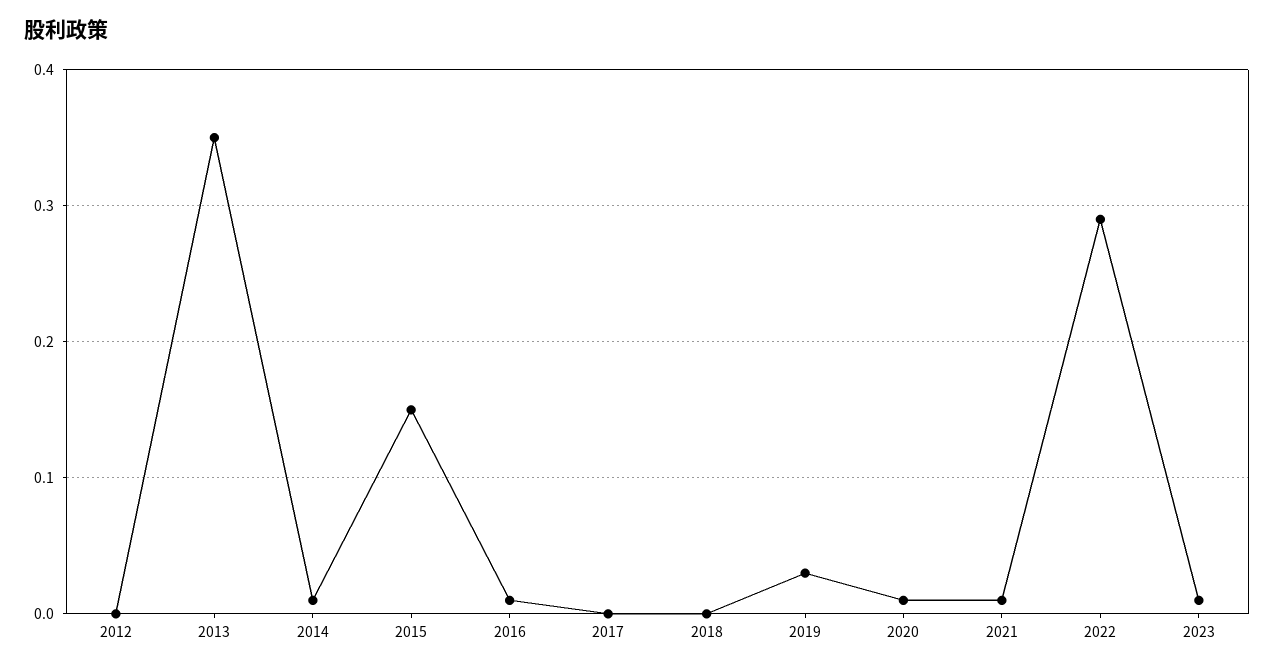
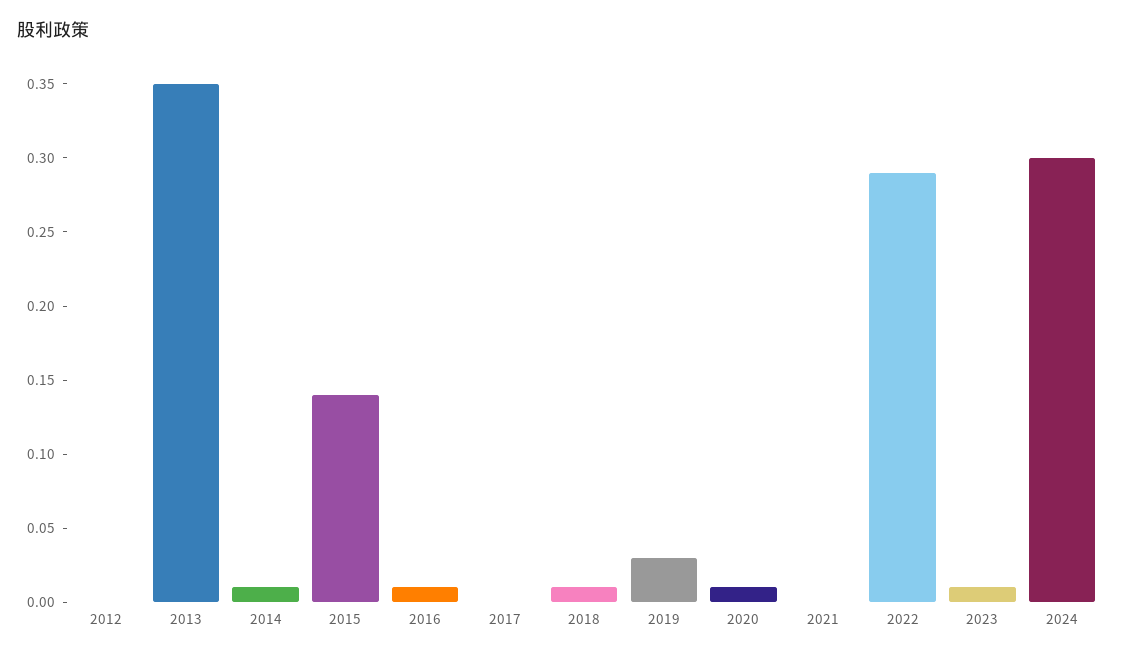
2015: 0.15 -> 0.14
2018: 0 -> 0.01
2021: 0.01 -> 0
2024: none -> 0.3

